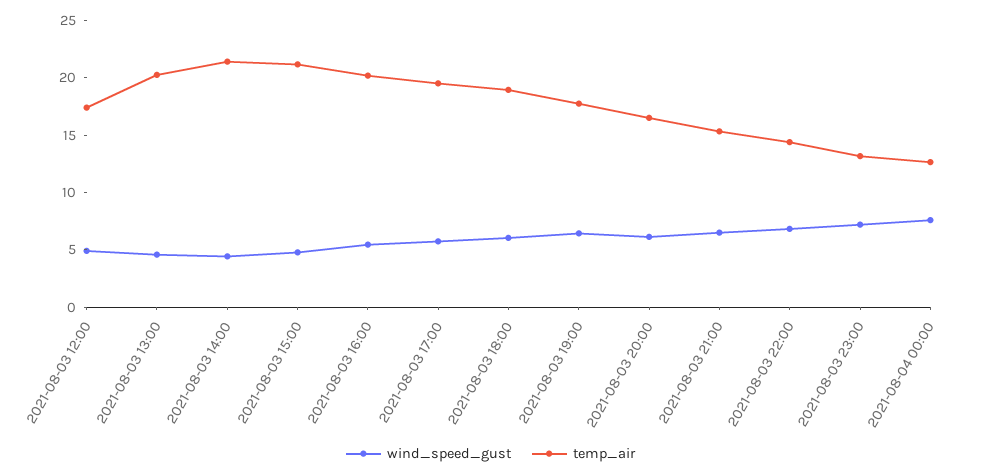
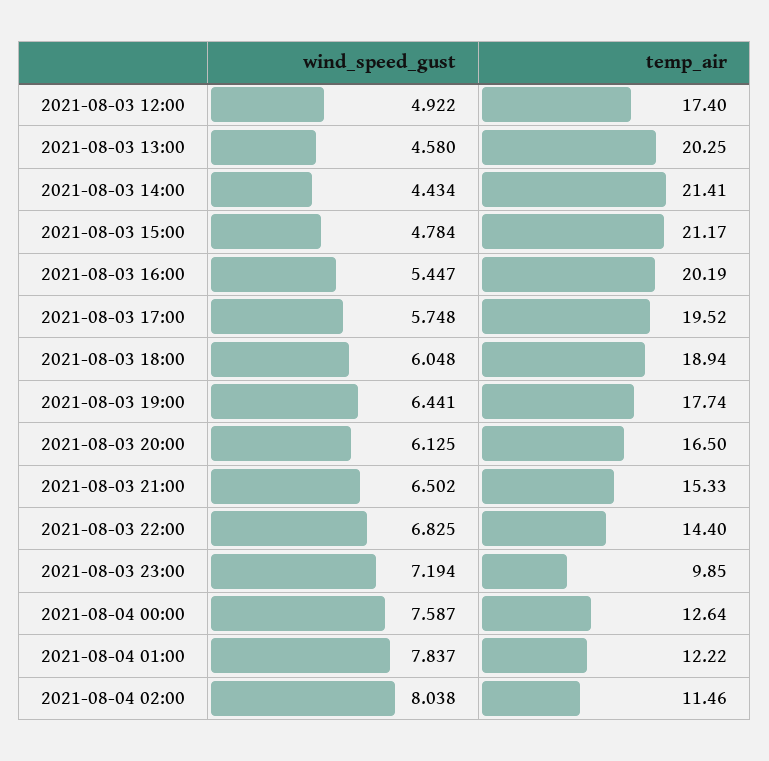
temp_air, 2021-08-03 23:00: 13 -> 9.85
wind_speed_gust, 2021-08-04 01:00: none -> 7.837
temp_air, 2021-08-04 01:00: none -> 12.22
wind_speed_gust, 2021-08-04 02:00: none -> 8.038
temp_air, 2021-08-04 02:00: none -> 11.46

